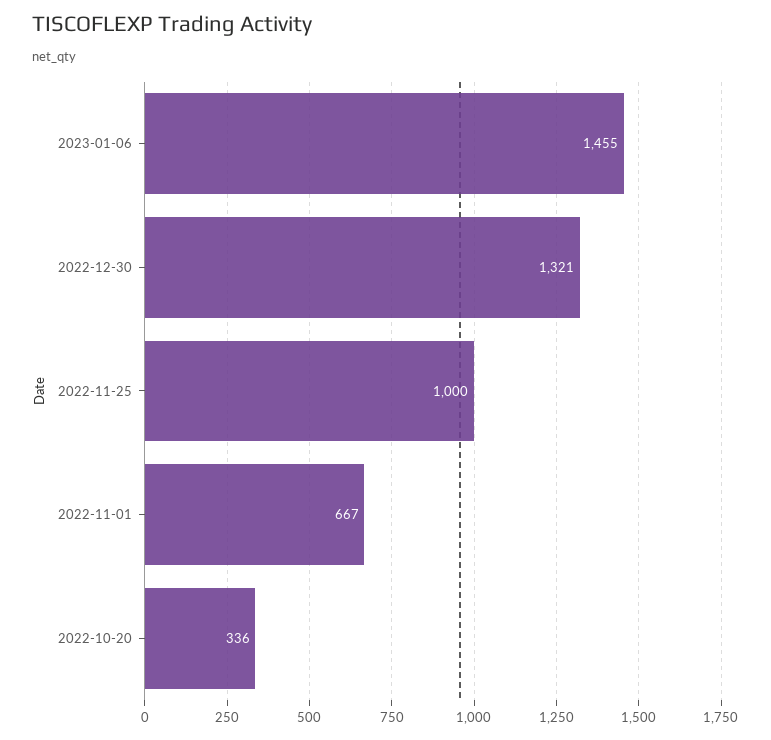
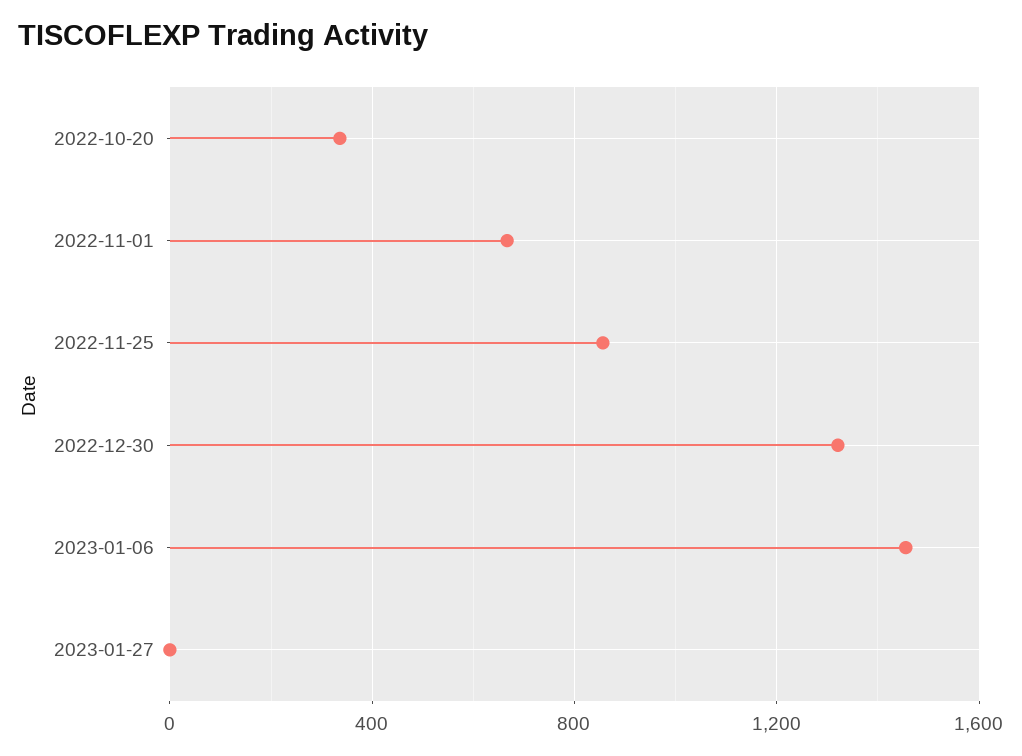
2022-11-25: 1000 -> 850
2023-01-27: none -> 0

